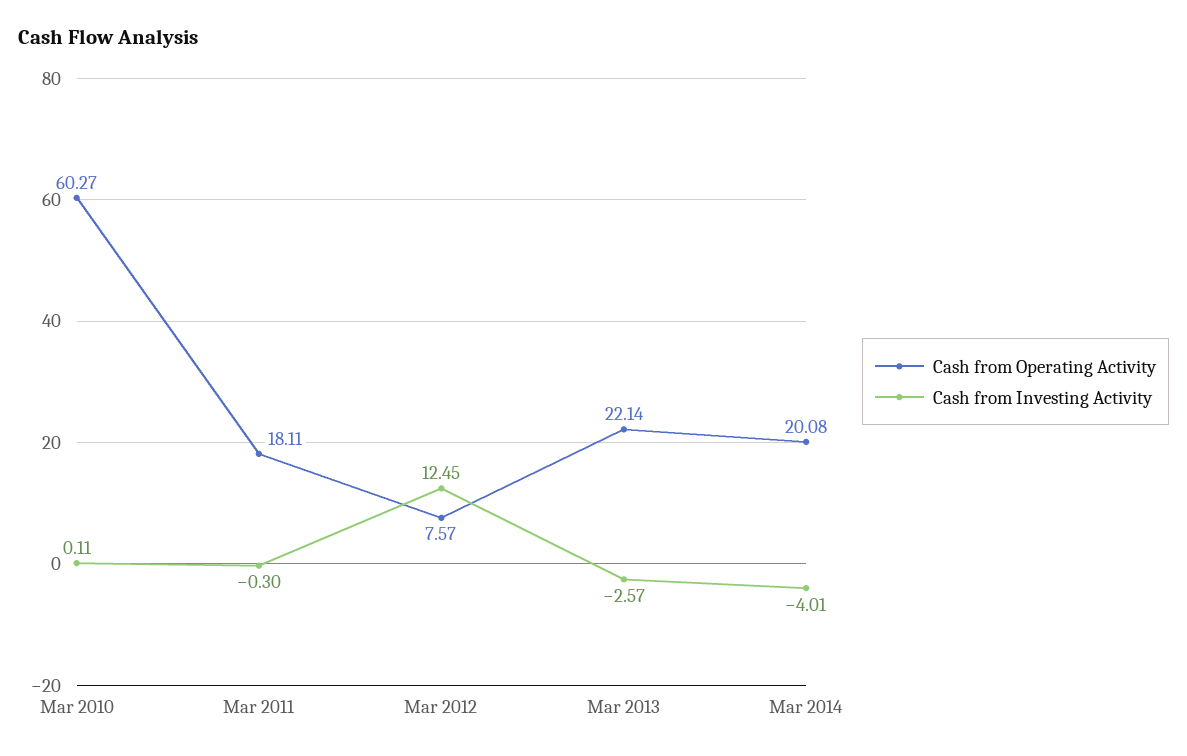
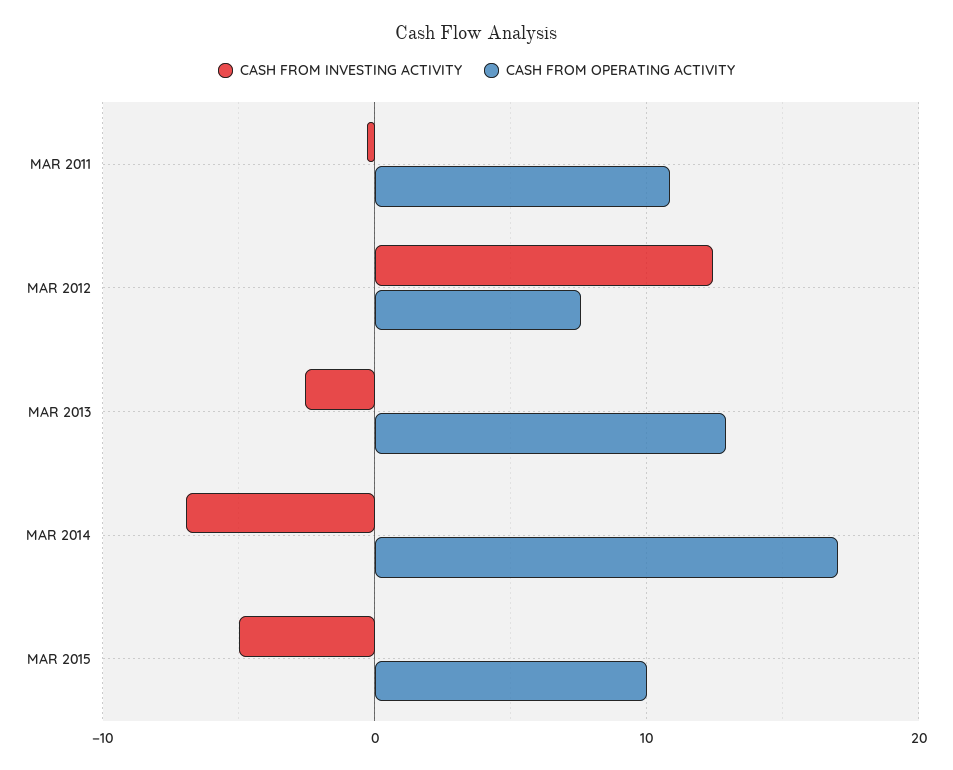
Cash from Operating Activity, Mar 2010: 60.27 -> none
Cash from Investing Activity, Mar 2010: 0.11 -> none
Cash from Operating Activity, Mar 2011: 18.11 -> 11
Cash from Operating Activity, Mar 2013: 22.14 -> 13
Cash from Operating Activity, Mar 2014: 20.08 -> 17
Cash from Investing Activity, Mar 2014: -4.01 -> -7
Cash from Investing Activity, MAR 2015: none -> -5
Cash from Operating Activity, MAR 2015: none -> 10

